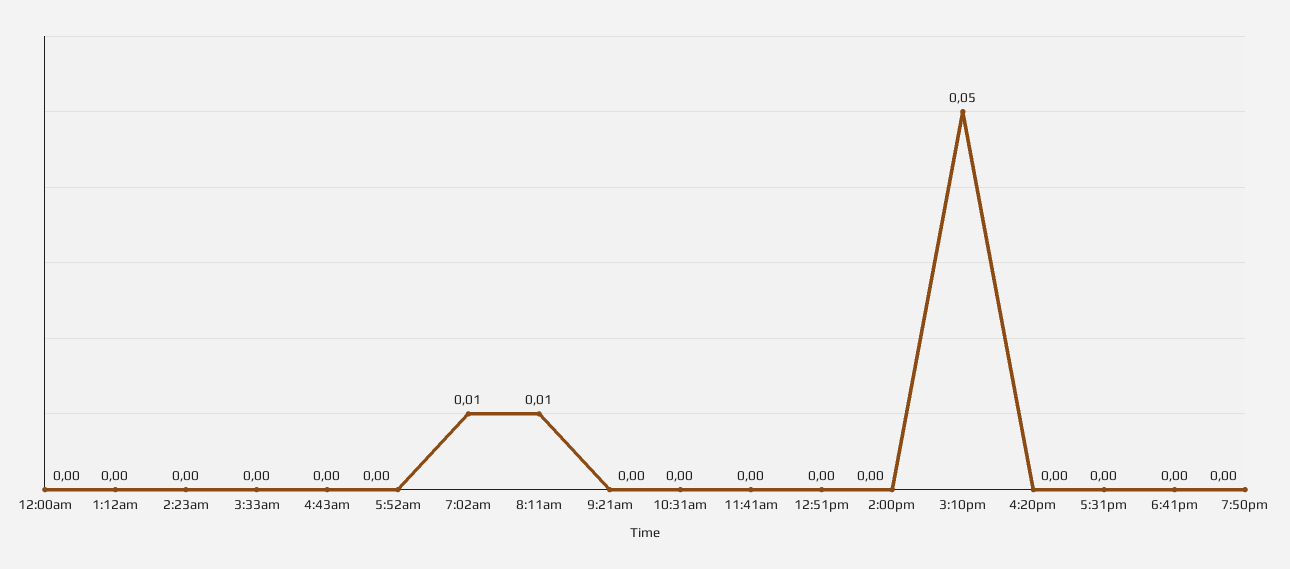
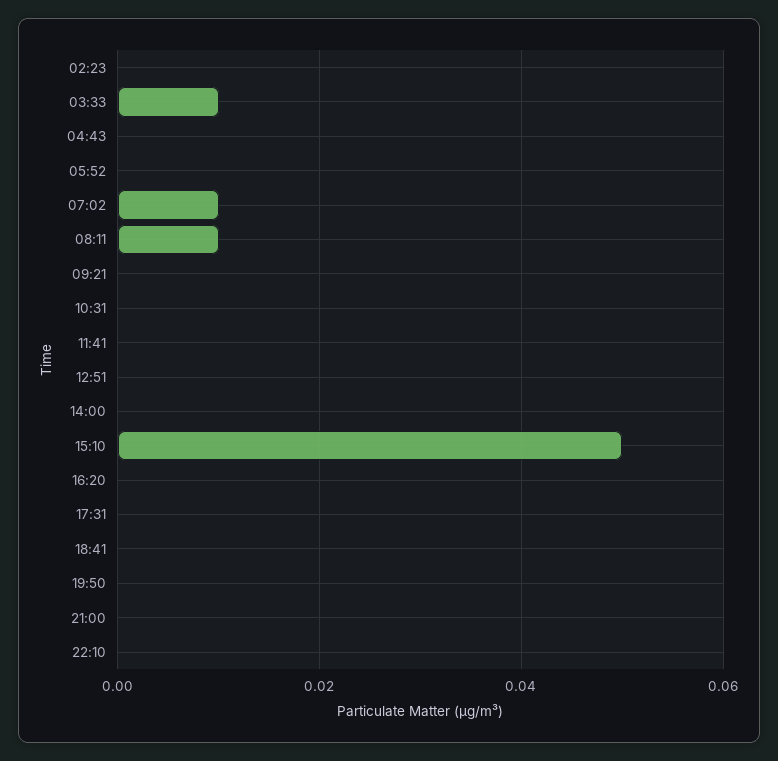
12:00am: 0 -> none
1:12am: 0 -> none
3:33am: 0 -> 0.01
21:00: none -> 0
22:10: none -> 0

